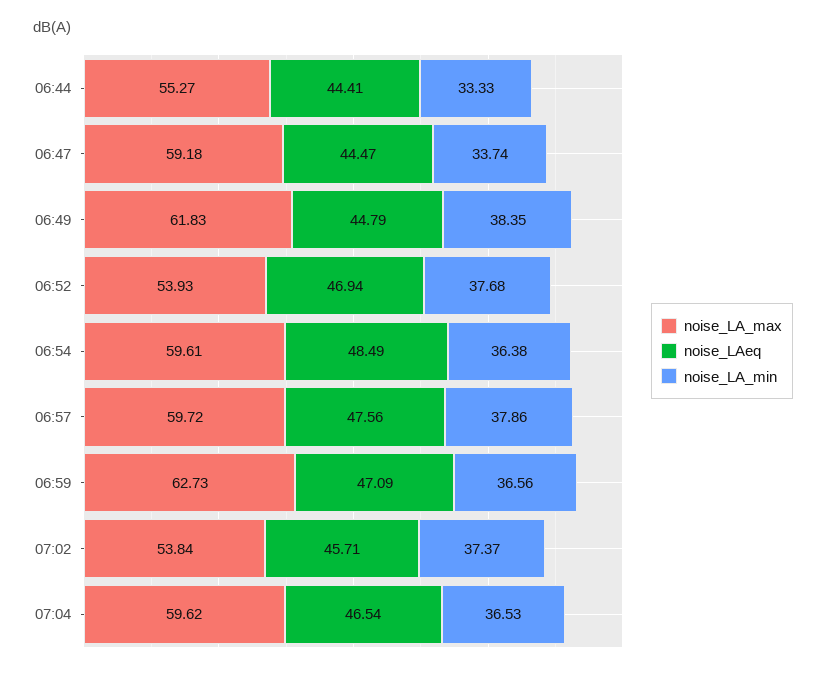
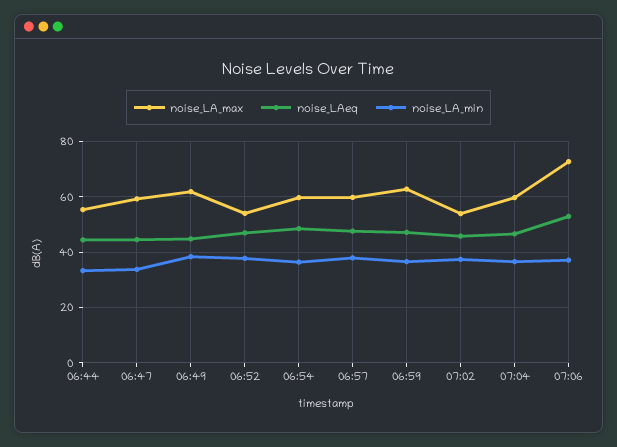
noise_LA_max, 07:06: none -> 72.5
noise_LAeq, 07:06: none -> 52.5
noise_LA_min, 07:06: none -> 37.5

